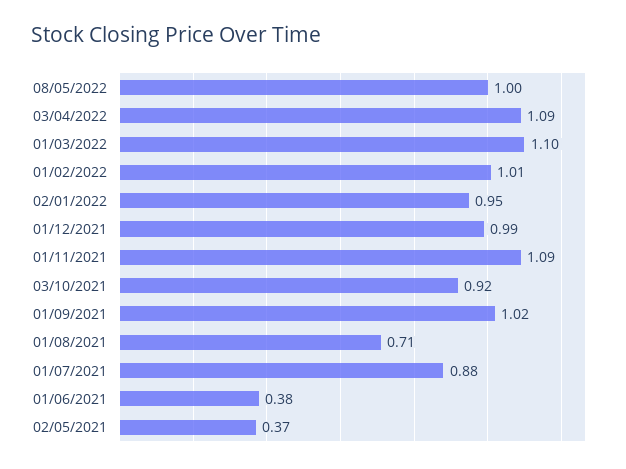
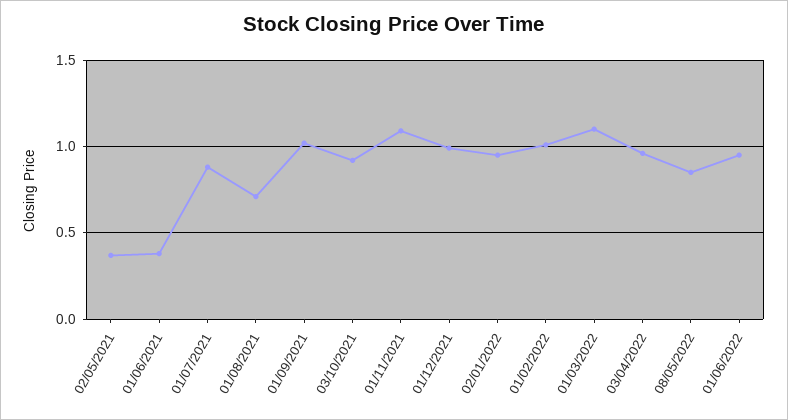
08/05/2022: 1 -> 0.85
03/04/2022: 1.09 -> 0.95
01/06/2022: none -> 0.95

